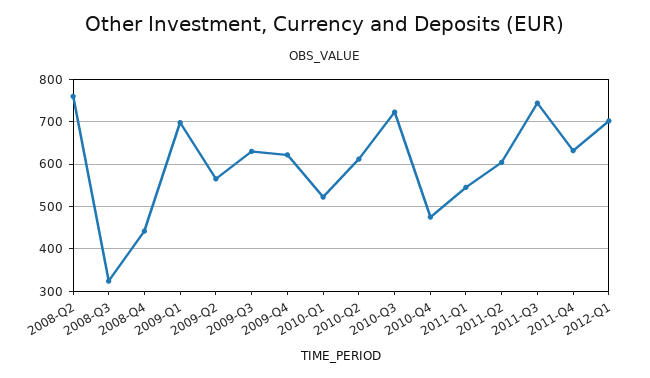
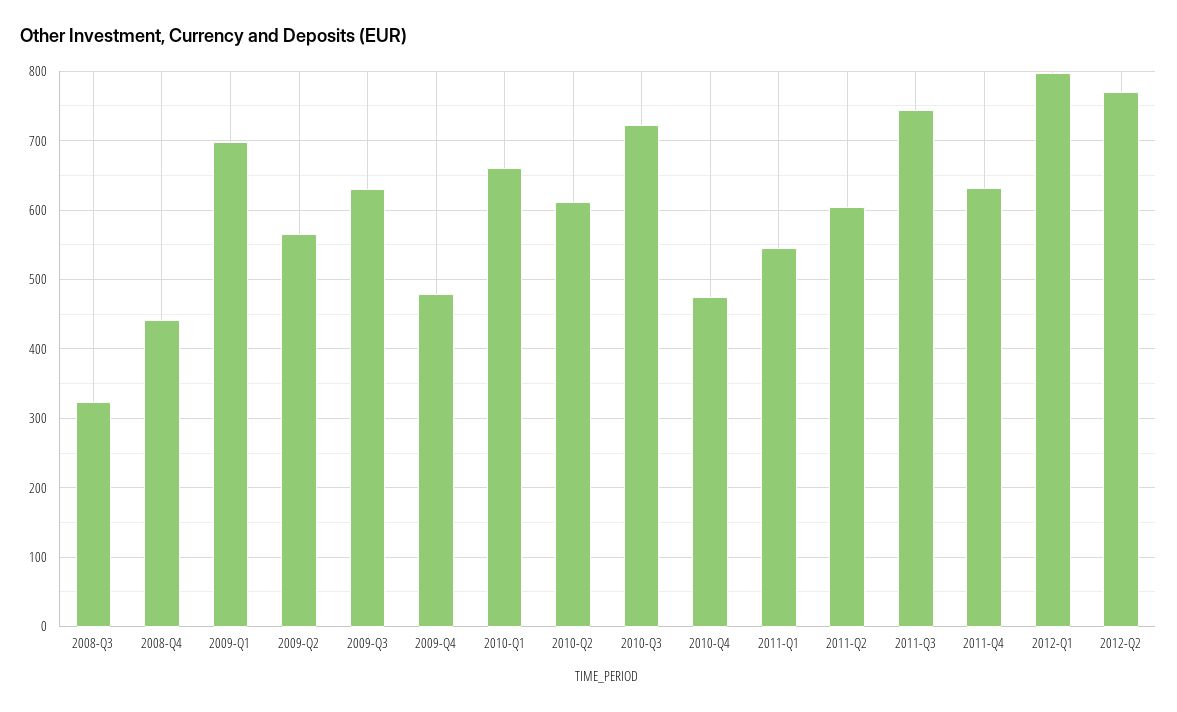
2008-Q2: 760 -> none
2009-Q4: 620 -> 480
2010-Q1: 520 -> 660
2012-Q1: 700 -> 800
2012-Q2: none -> 770

